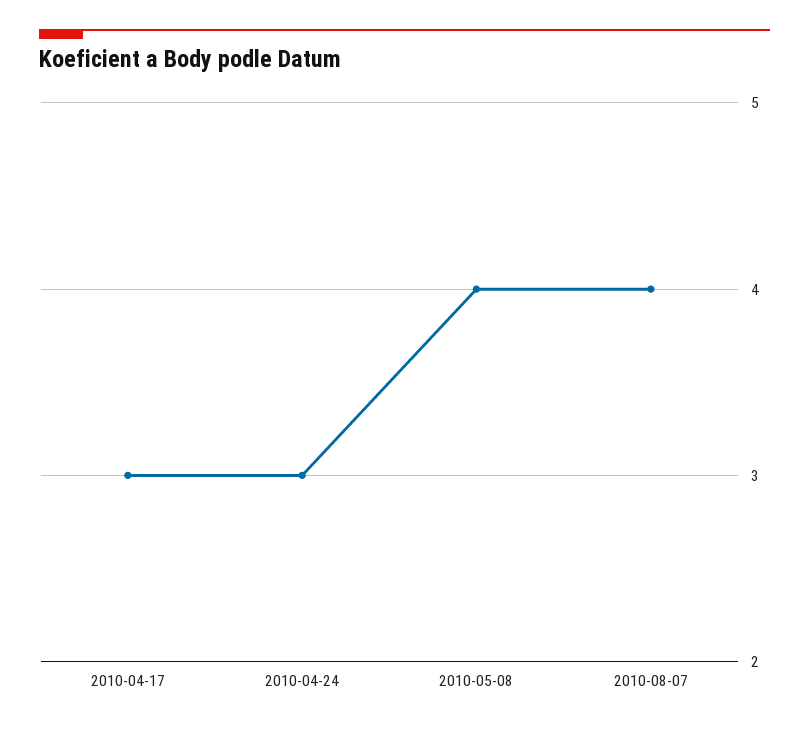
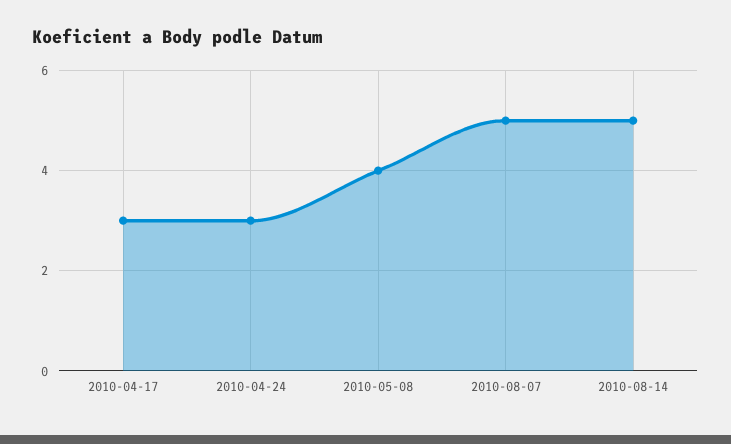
2010-08-07: 4 -> 5
2010-08-14: none -> 5

